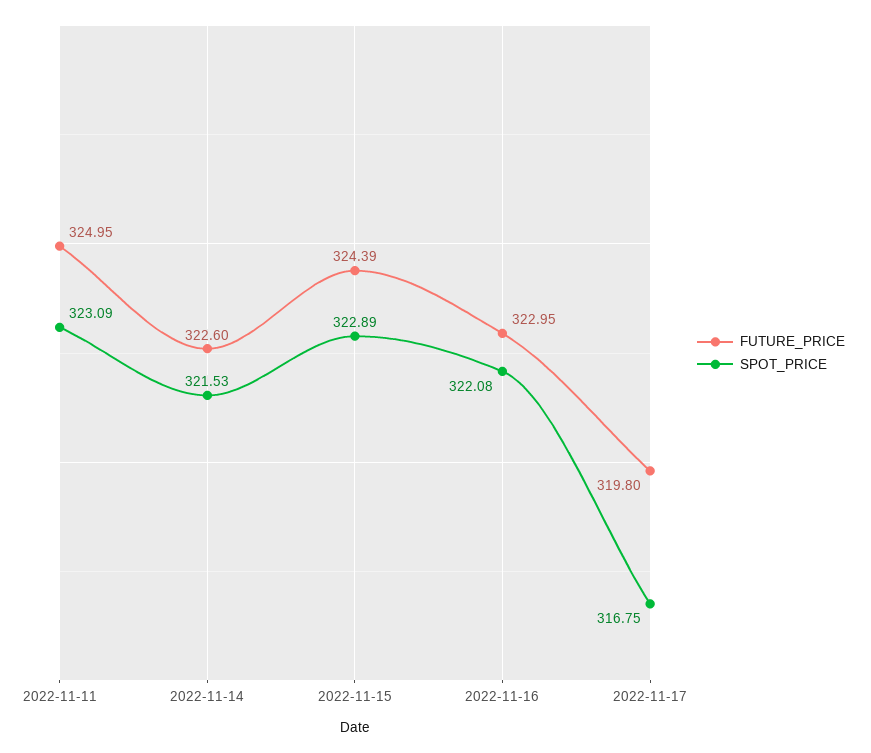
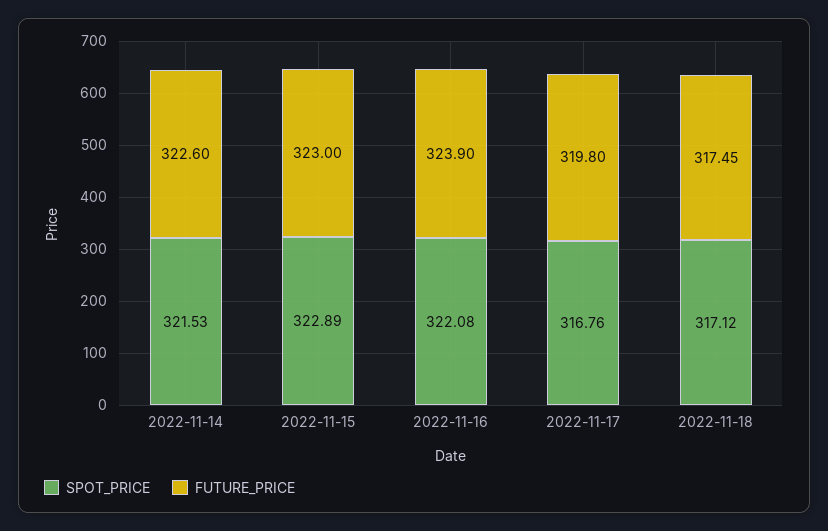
FUTURE_PRICE, 2022-11-11: 324.95 -> none
SPOT_PRICE, 2022-11-11: 323.09 -> none
FUTURE_PRICE, 2022-11-15: 324.39 -> 323
FUTURE_PRICE, 2022-11-16: 322.95 -> 323.9
SPOT_PRICE, 2022-11-17: 316.75 -> 316.76
SPOT_PRICE, 2022-11-18: none -> 317.12
FUTURE_PRICE, 2022-11-18: none -> 317.45

